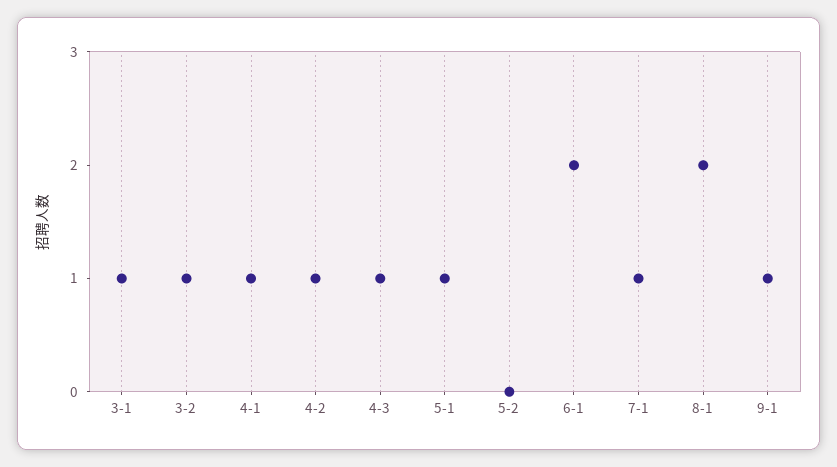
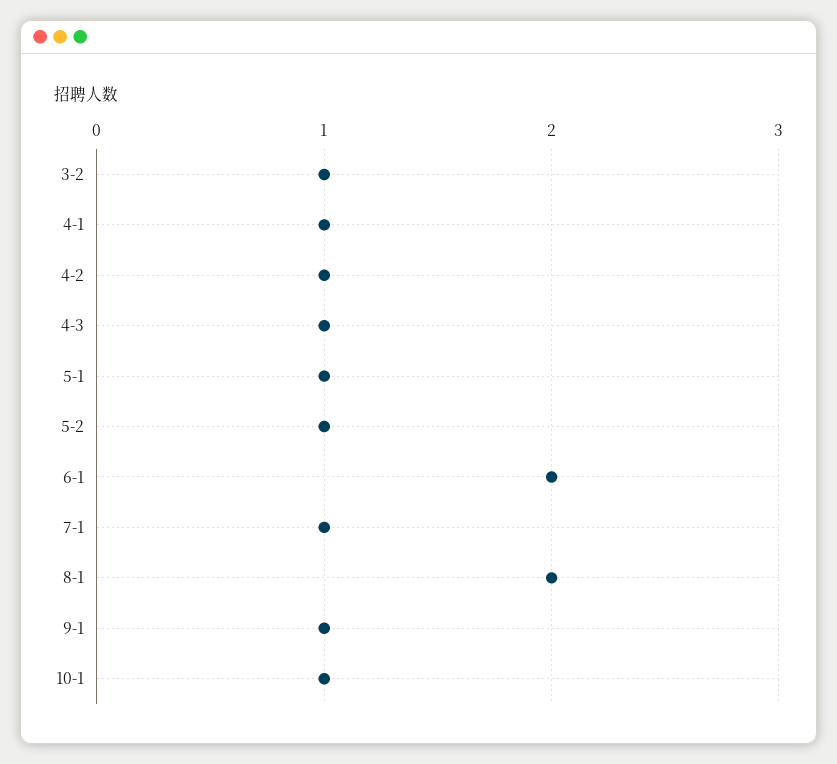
3-1: 1 -> none
5-2: 0 -> 1
10-1: none -> 1

